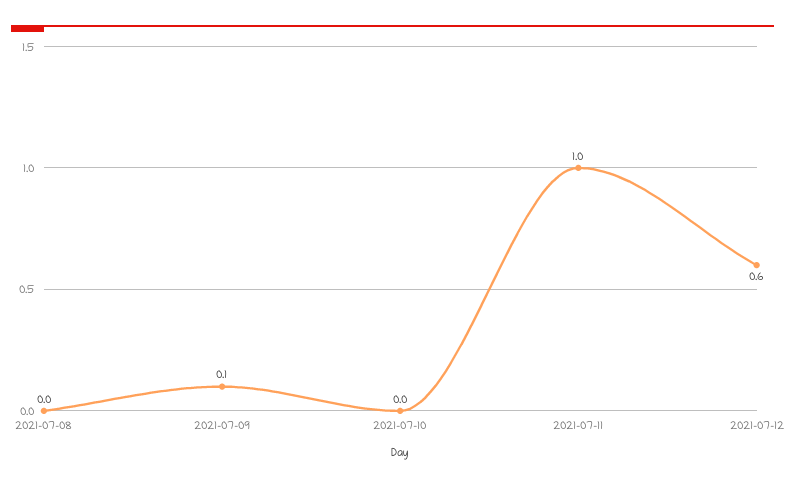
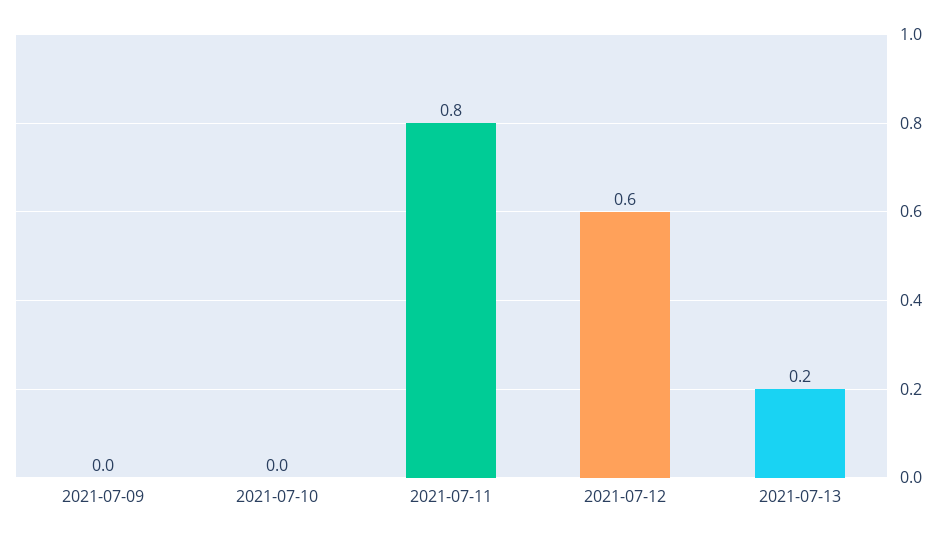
2021-07-08: 0 -> none
2021-07-09: 0.1 -> 0
2021-07-11: 1 -> 0.8
2021-07-13: none -> 0.2

